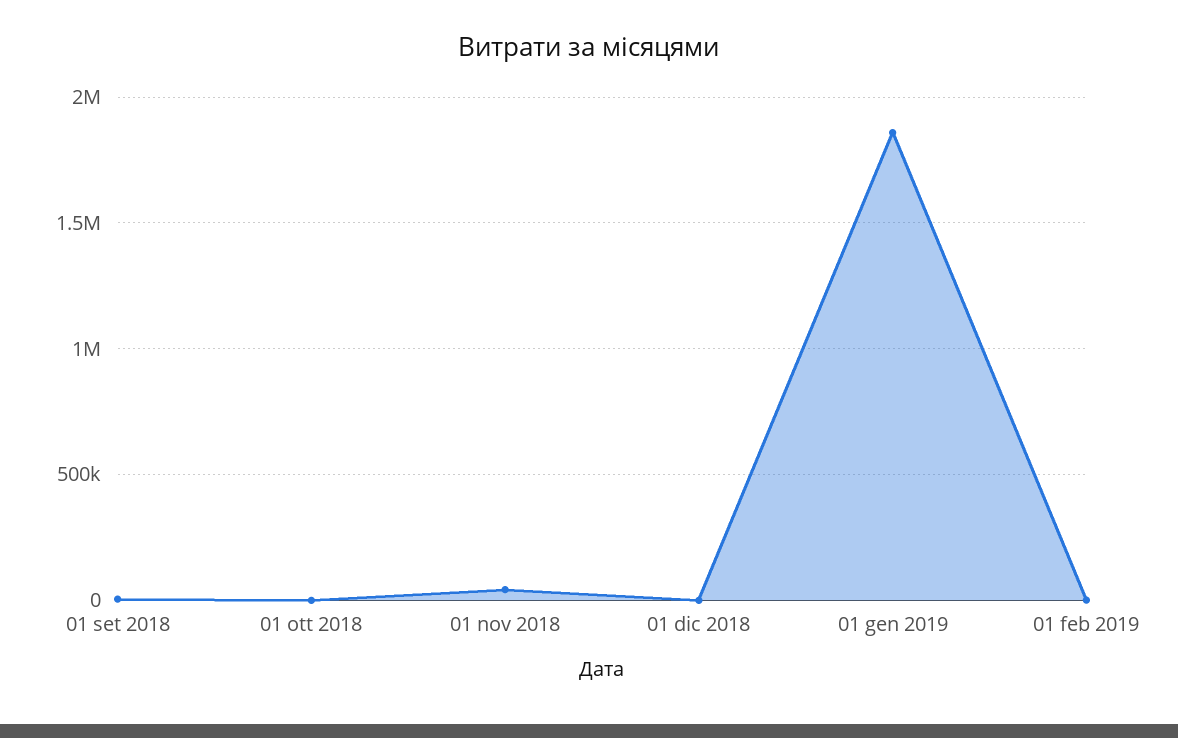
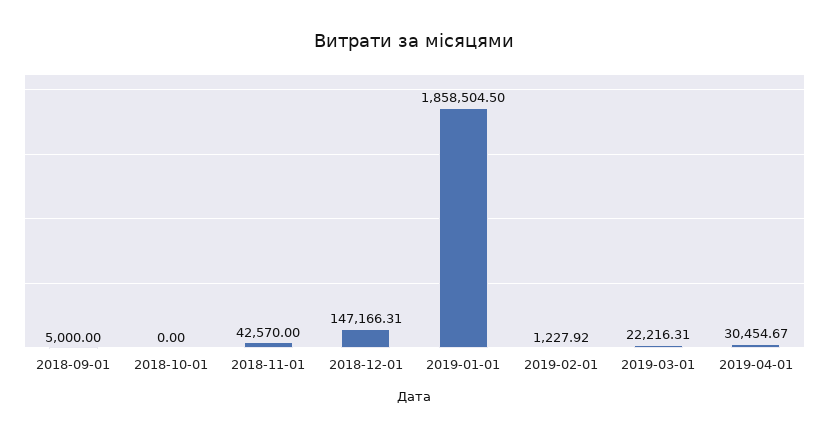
01 dic 2018: 0 -> 147166.31
2019-03-01: none -> 22216.31
2019-04-01: none -> 30454.67

